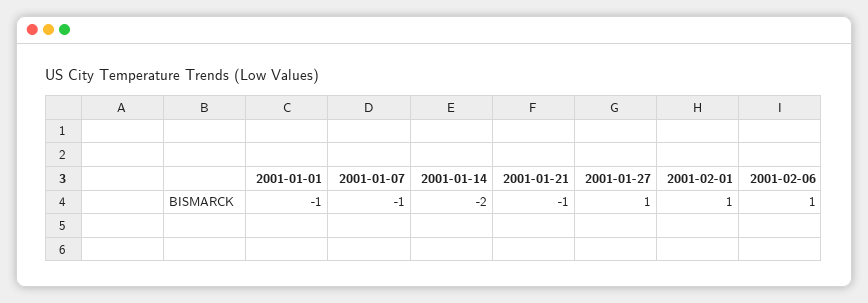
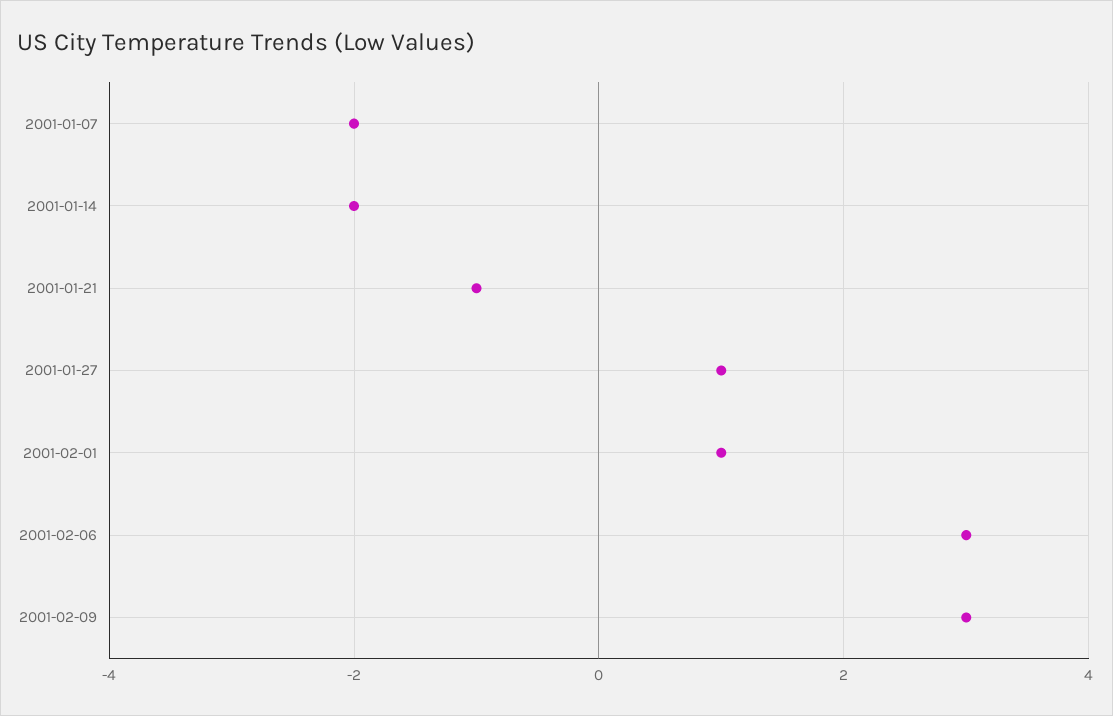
2001-01-01: -1 -> none
2001-01-07: -1 -> -2
2001-02-06: 1 -> 3
2001-02-09: none -> 3

